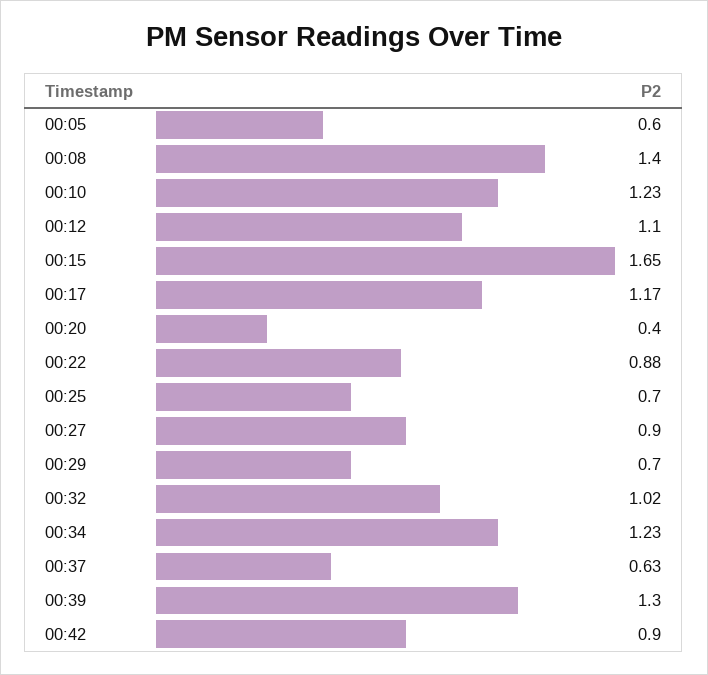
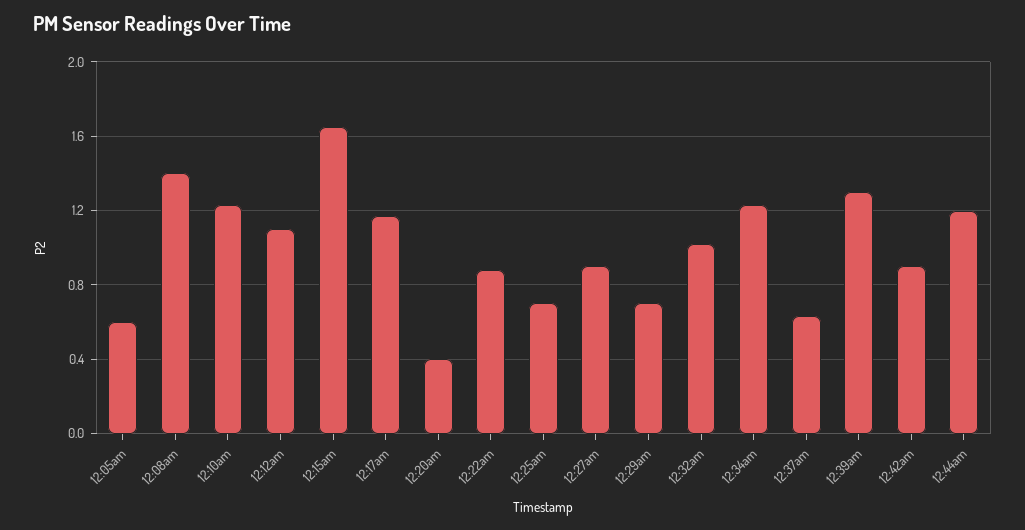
12:44am: none -> 1.2

